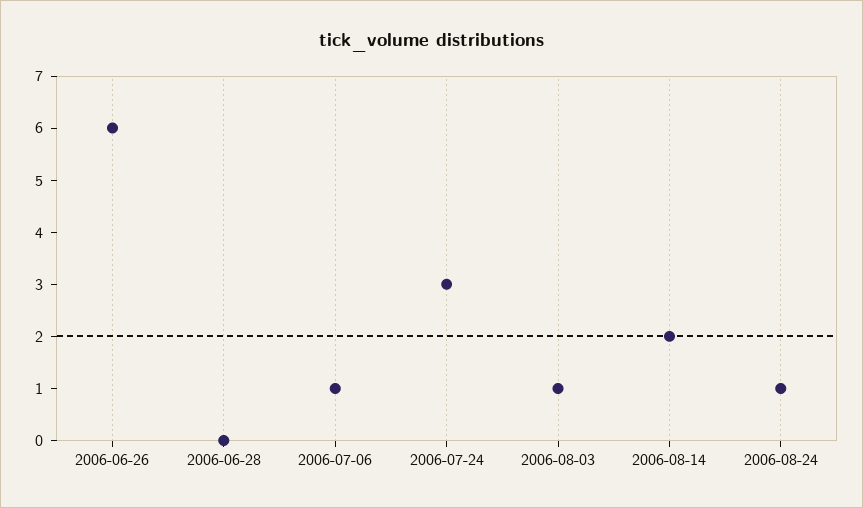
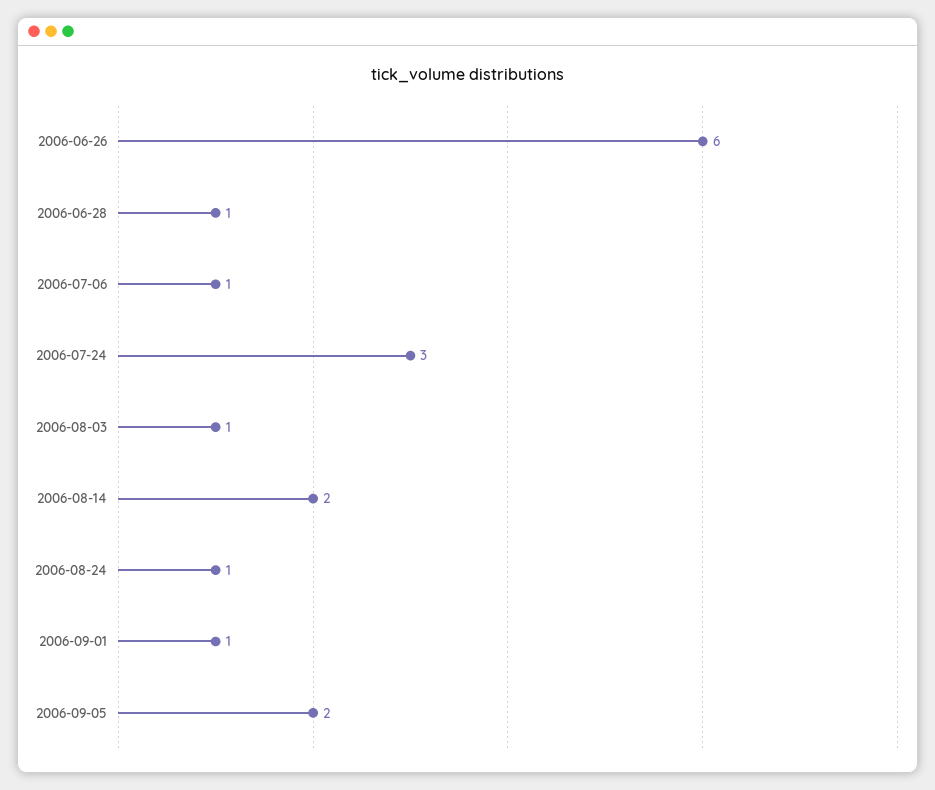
2006-06-28: 0 -> 1
2006-09-01: none -> 1
2006-09-05: none -> 2

